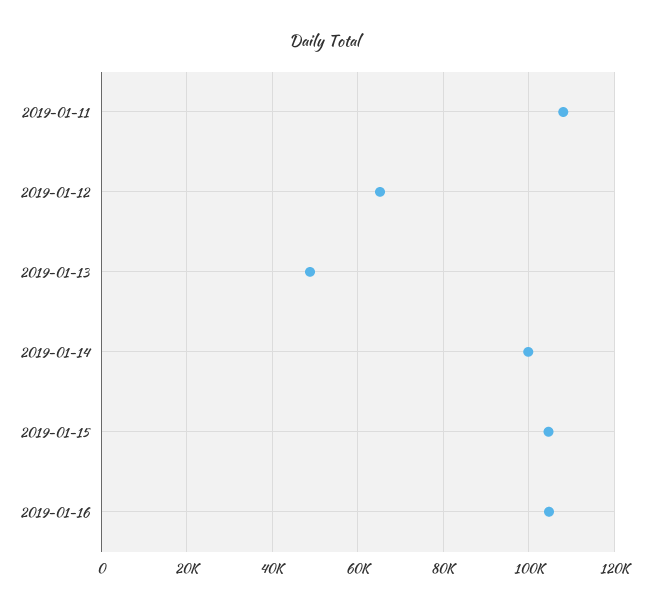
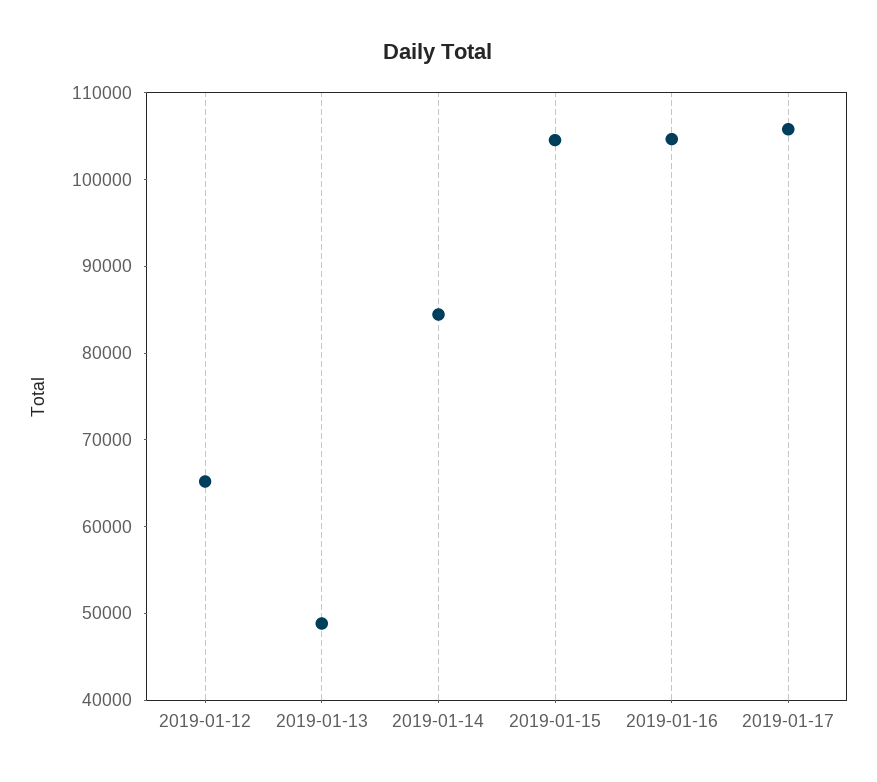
2019-01-11: 108000 -> none
2019-01-14: 100000 -> 84000
2019-01-17: none -> 106000

